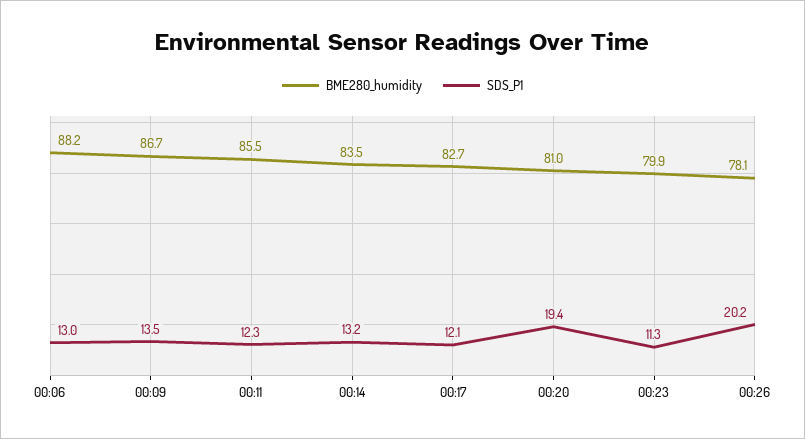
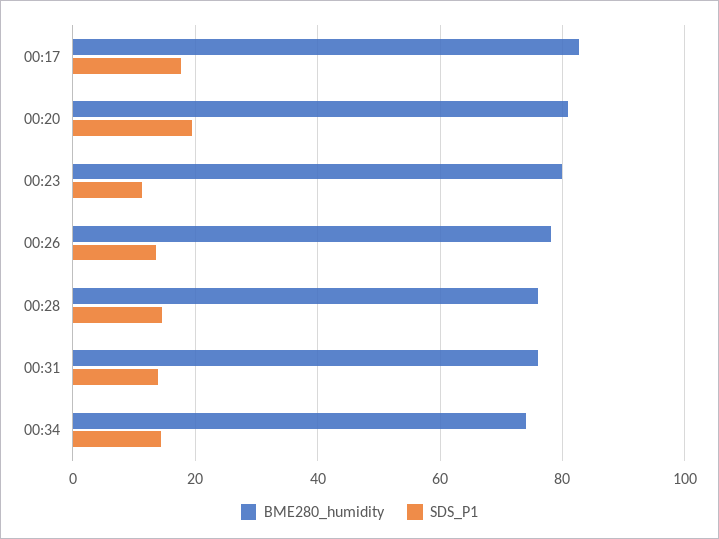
BME280_humidity, 00:06: 88.2 -> none
SDS_P1, 00:06: 13 -> none
BME280_humidity, 00:09: 86.7 -> none
SDS_P1, 00:09: 13.5 -> none
BME280_humidity, 00:11: 85.5 -> none
SDS_P1, 00:11: 12.3 -> none
BME280_humidity, 00:14: 83.5 -> none
SDS_P1, 00:14: 13.2 -> none
SDS_P1, 00:17: 12.1 -> 18
SDS_P1, 00:26: 20.2 -> 14
BME280_humidity, 00:28: none -> 76
SDS_P1, 00:28: none -> 14
BME280_humidity, 00:31: none -> 76
SDS_P1, 00:31: none -> 14
BME280_humidity, 00:34: none -> 74
SDS_P1, 00:34: none -> 14

